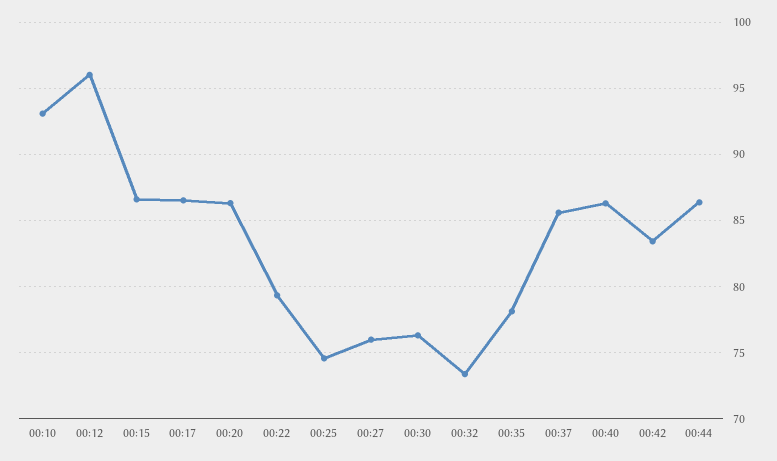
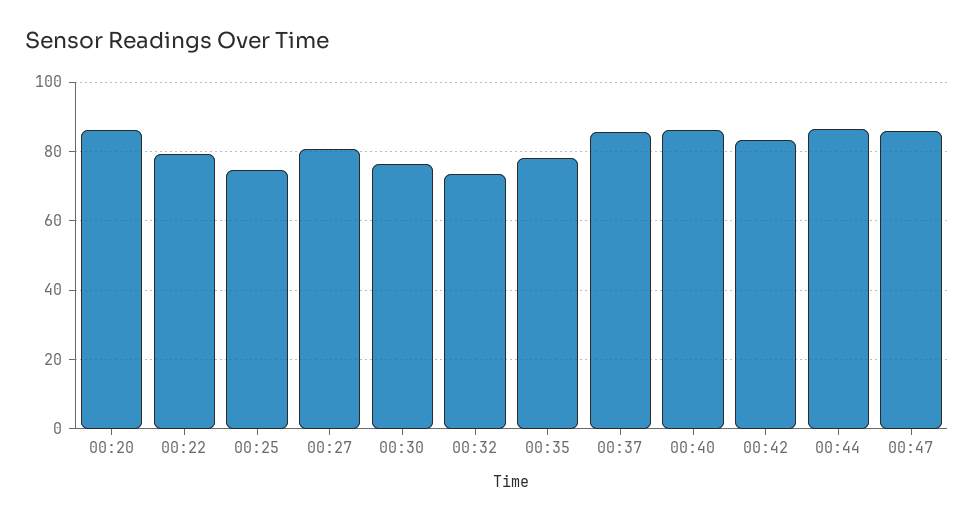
00:10: 93 -> none
00:12: 96 -> none
00:15: 86.5 -> none
00:17: 86.5 -> none
00:27: 76 -> 80
00:47: none -> 86

